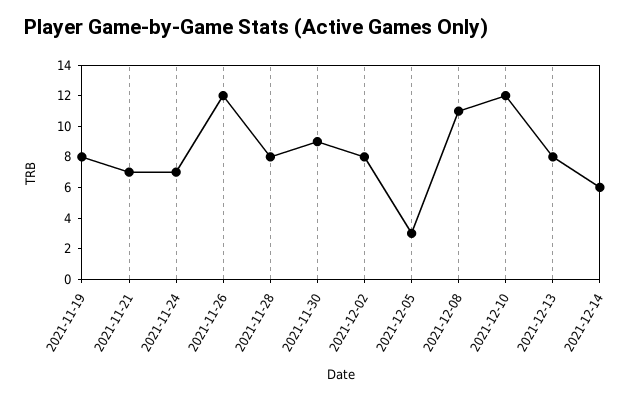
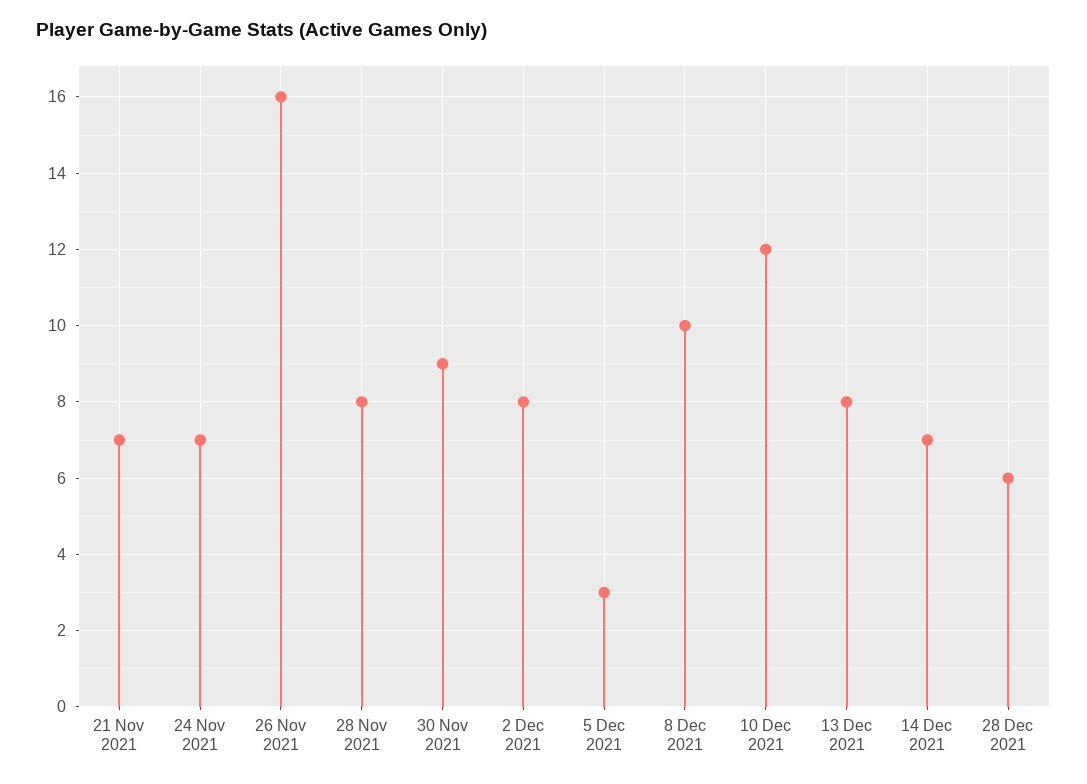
2021-11-19: 8 -> none
2021-11-26: 12 -> 16
2021-12-08: 11 -> 10
2021-12-14: 6 -> 7
28 Dec 2021: none -> 6

